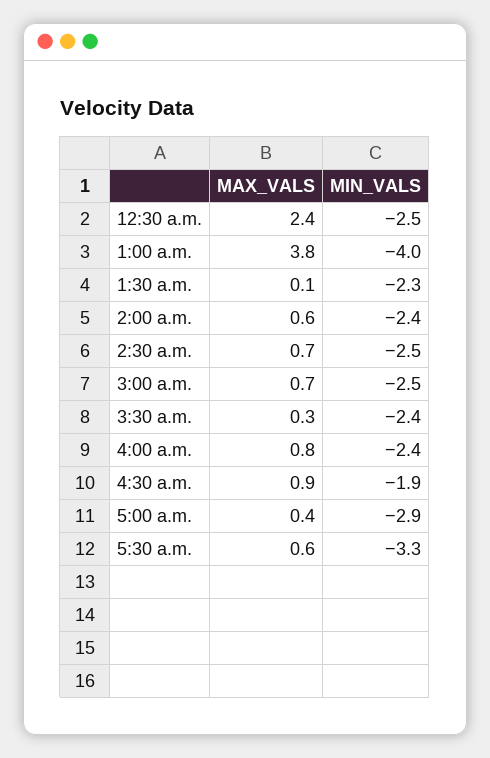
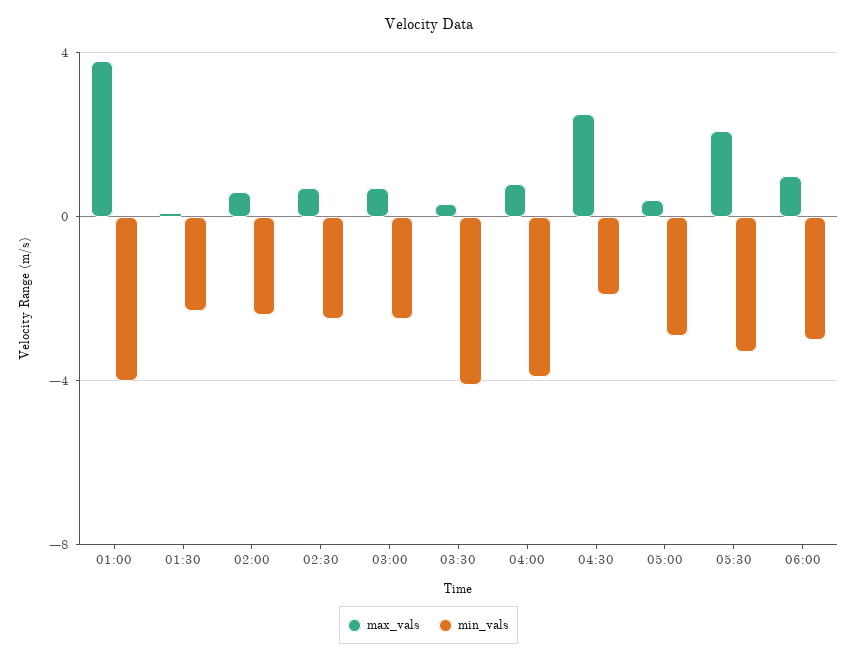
MAX_VALS, 12:30 a.m.: 2.4 -> none
MIN_VALS, 12:30 a.m.: -2.5 -> none
MIN_VALS, 3:30 a.m.: -2.4 -> -4
MIN_VALS, 4:00 a.m.: -2.4 -> -4
MAX_VALS, 4:30 a.m.: 0.9 -> 2.5
MAX_VALS, 5:30 a.m.: 0.6 -> 2
MAX_VALS, 06:00: none -> 1
MIN_VALS, 06:00: none -> -3

